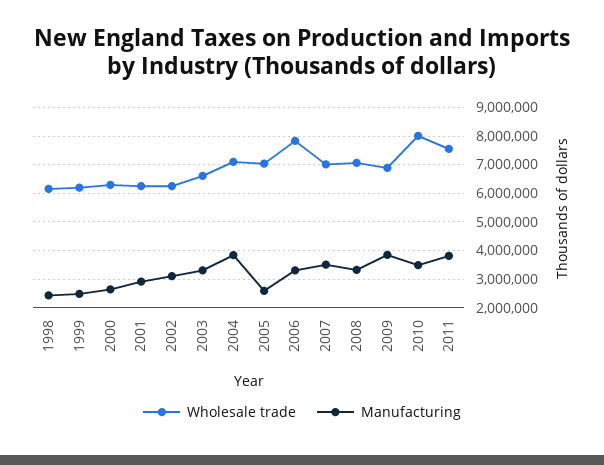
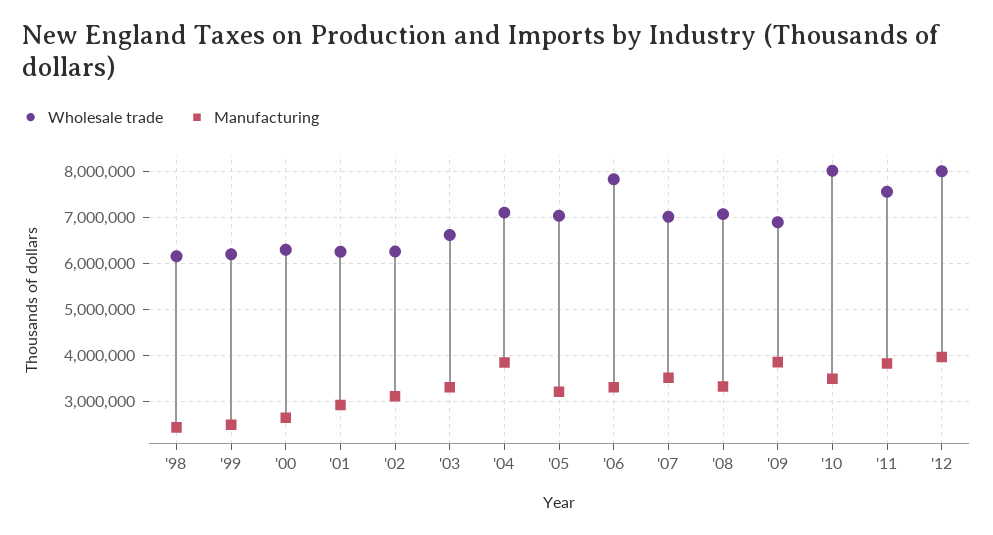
Manufacturing, 2005: 2500000 -> 3200000
Wholesale trade, '12: none -> 8000000
Manufacturing, '12: none -> 4000000

